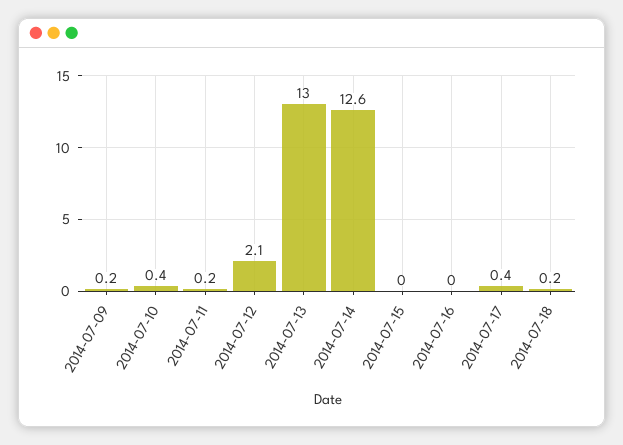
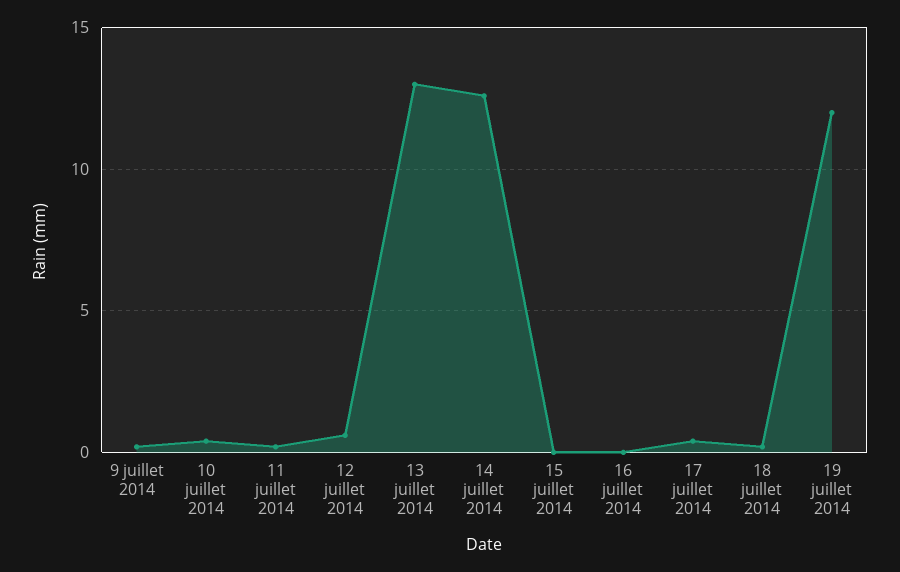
2014-07-12: 2.1 -> 0.5
19 juillet 2014: none -> 12

